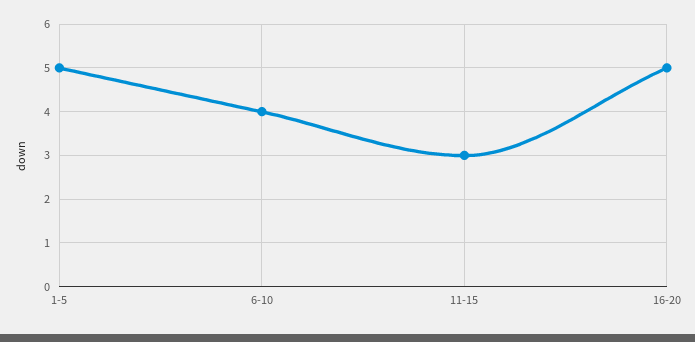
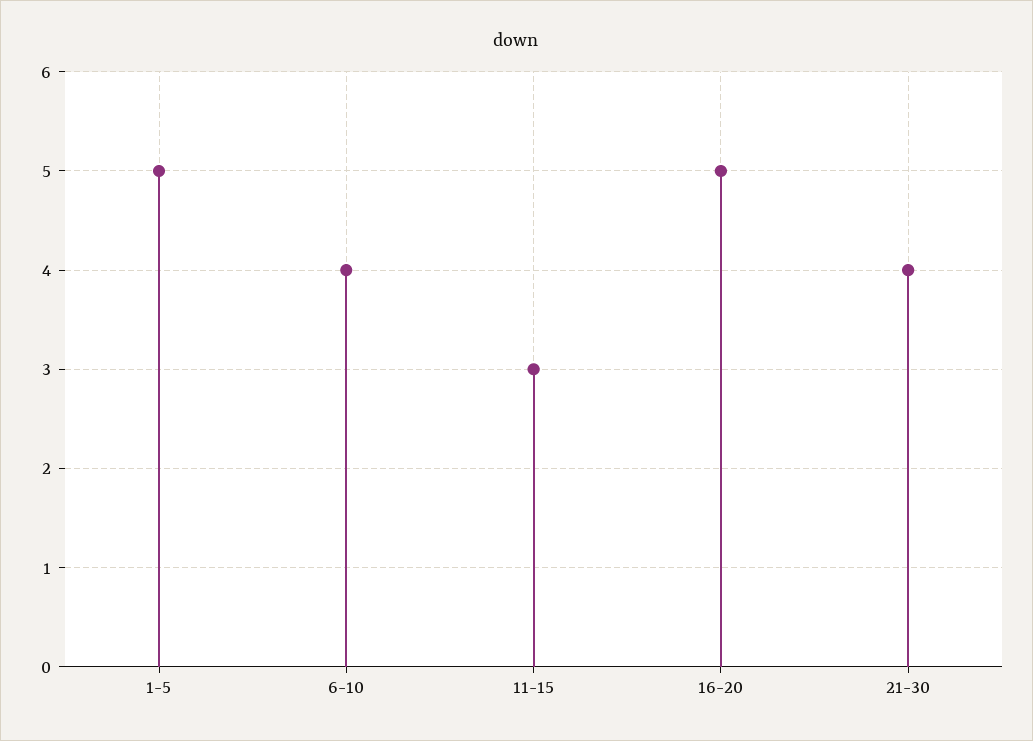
21-30: none -> 4

